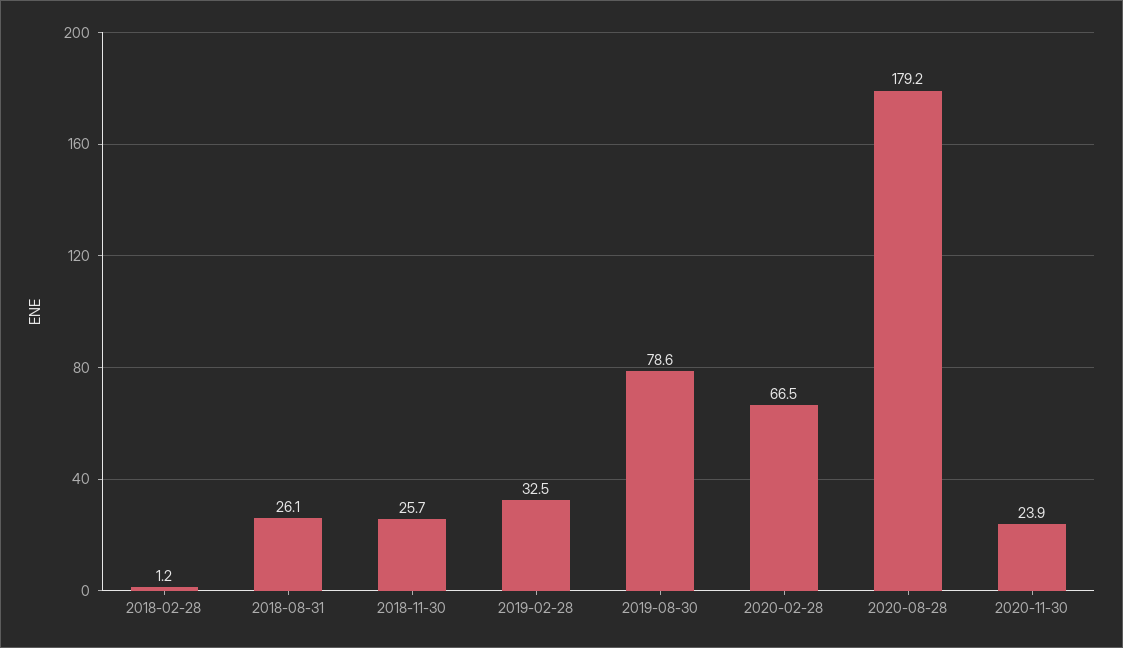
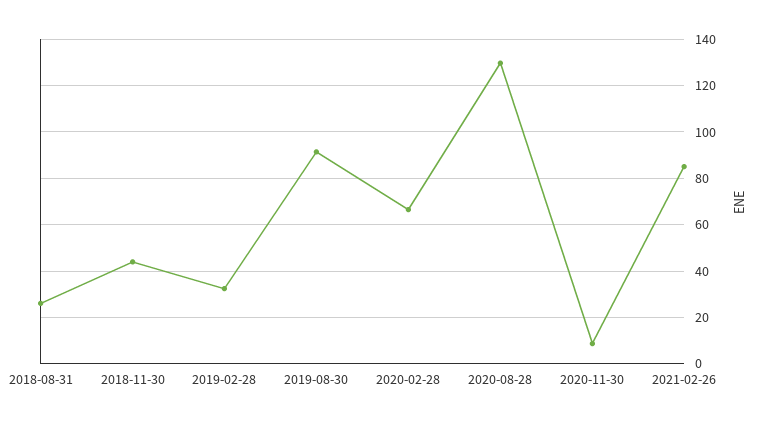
2018-02-28: 1.2 -> none
2018-11-30: 25.7 -> 45
2019-08-30: 78.6 -> 90
2020-08-28: 179.2 -> 130
2020-11-30: 23.9 -> 10
2021-02-26: none -> 85

